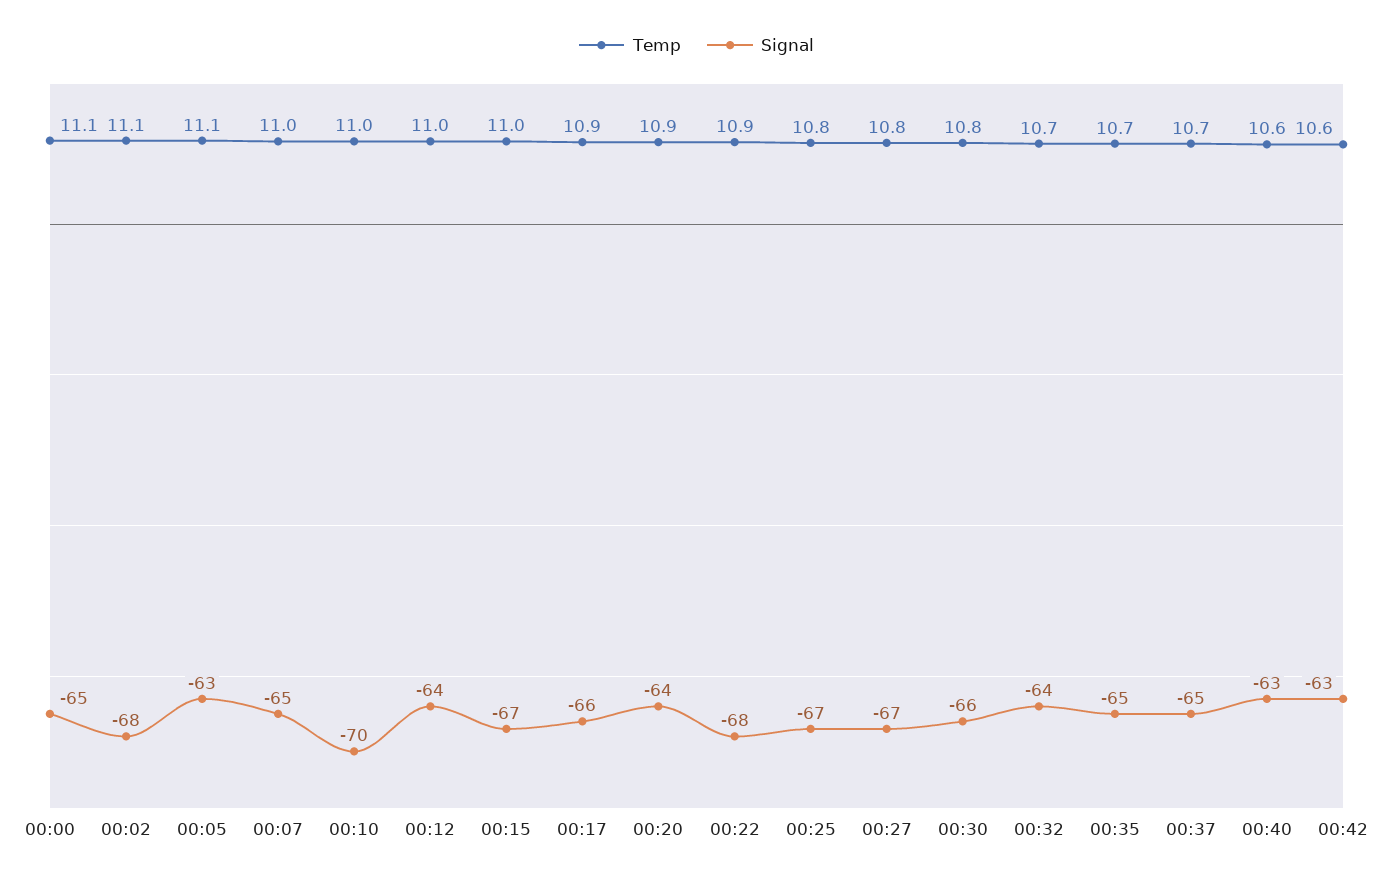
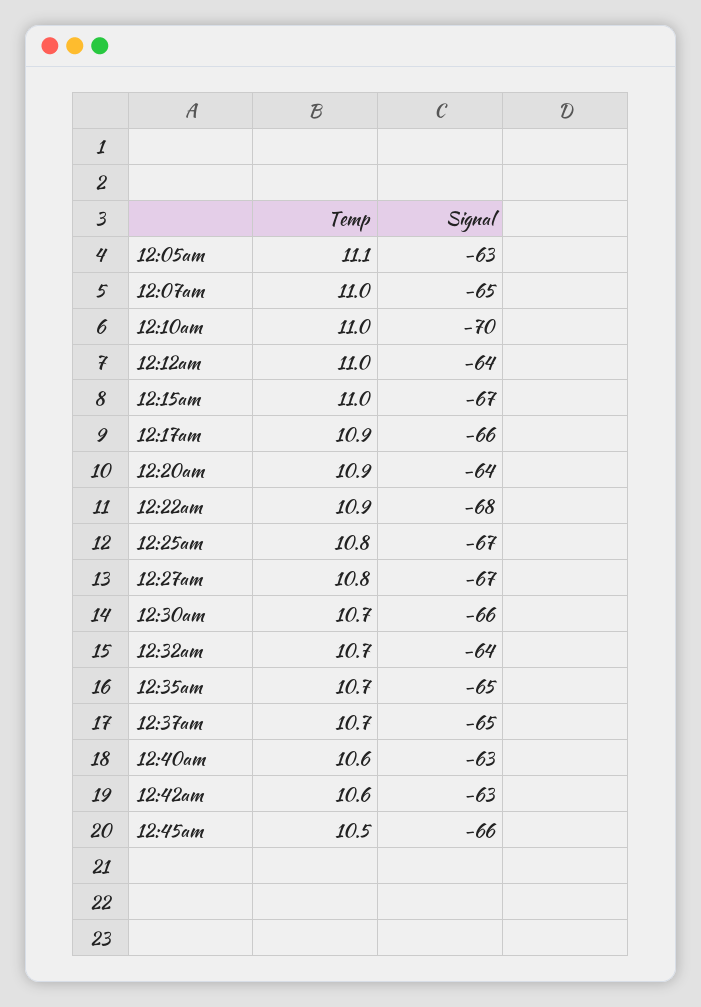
Temp, 00:00: 11.1 -> none
Signal, 00:00: -65 -> none
Temp, 00:02: 11.1 -> none
Signal, 00:02: -68 -> none
Temp, 00:30: 10.8 -> 10.7
Temp, 12:45am: none -> 10.5
Signal, 12:45am: none -> -66

